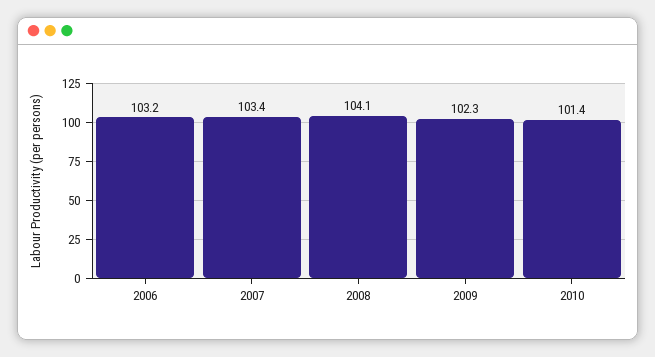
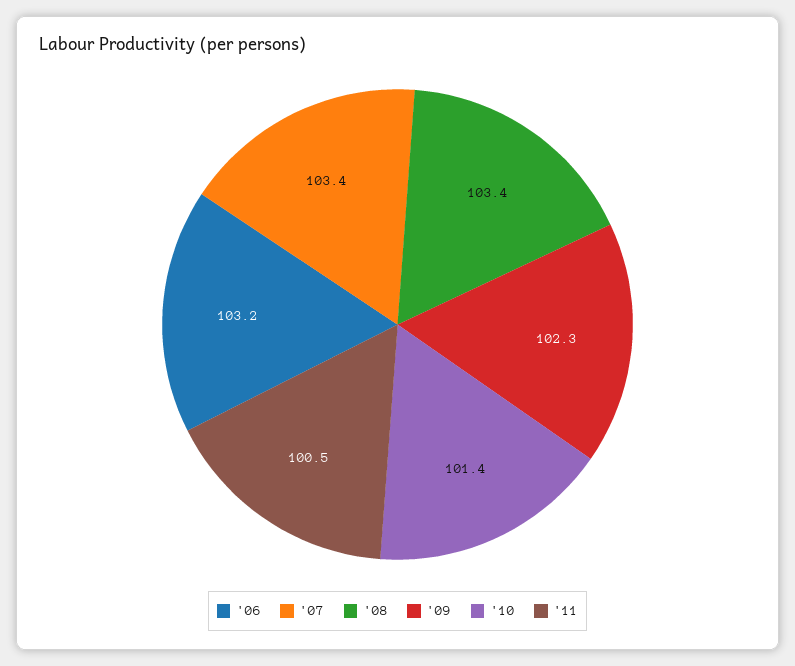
2008: 104.1 -> 103.4
'11: none -> 100.5

